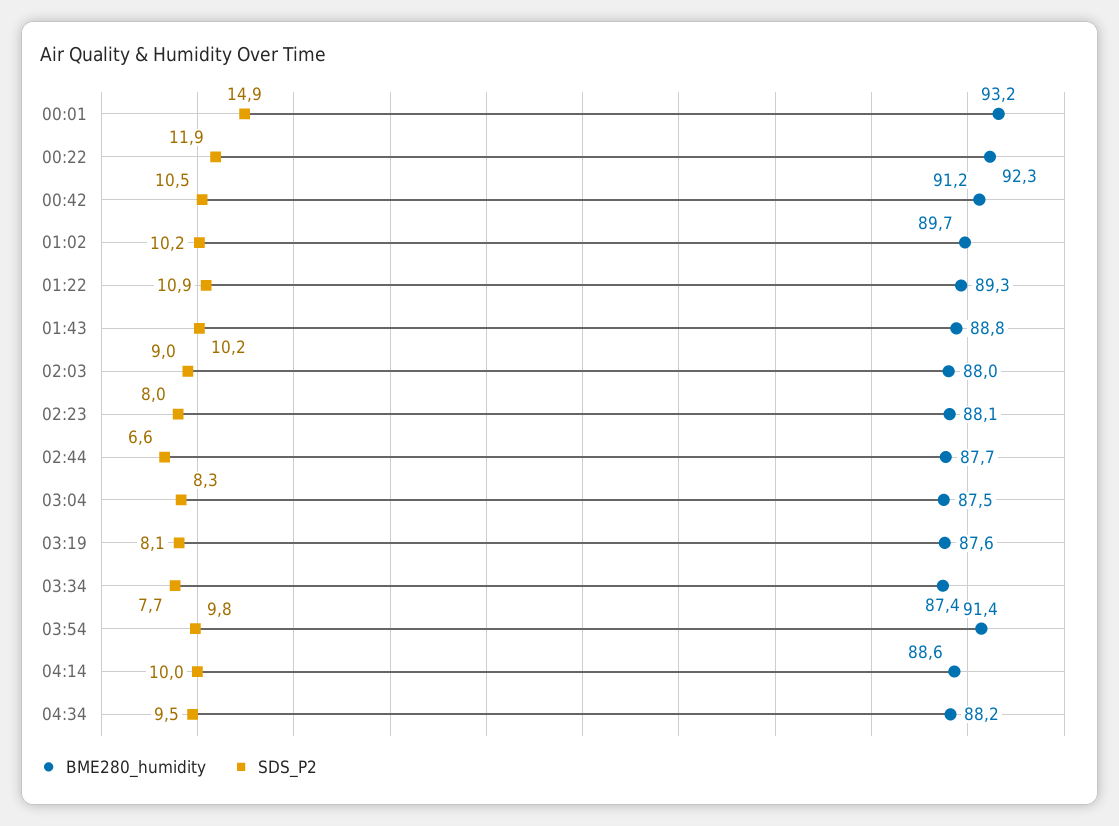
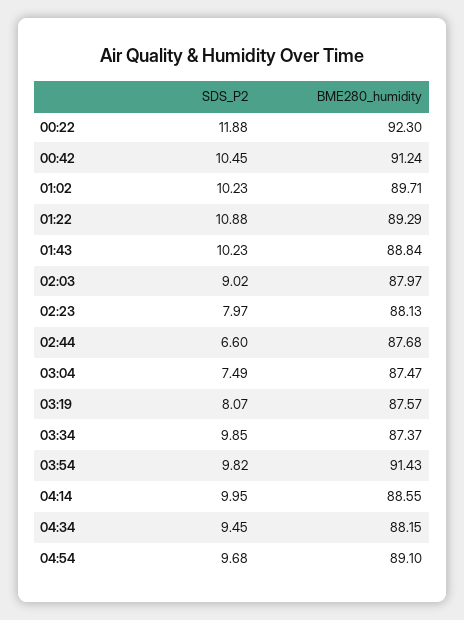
BME280_humidity, 00:01: 93.2 -> none
SDS_P2, 00:01: 14.9 -> none
SDS_P2, 03:04: 8.3 -> 7.49
SDS_P2, 03:34: 7.7 -> 9.85
SDS_P2, 04:54: none -> 9.68
BME280_humidity, 04:54: none -> 89.1

